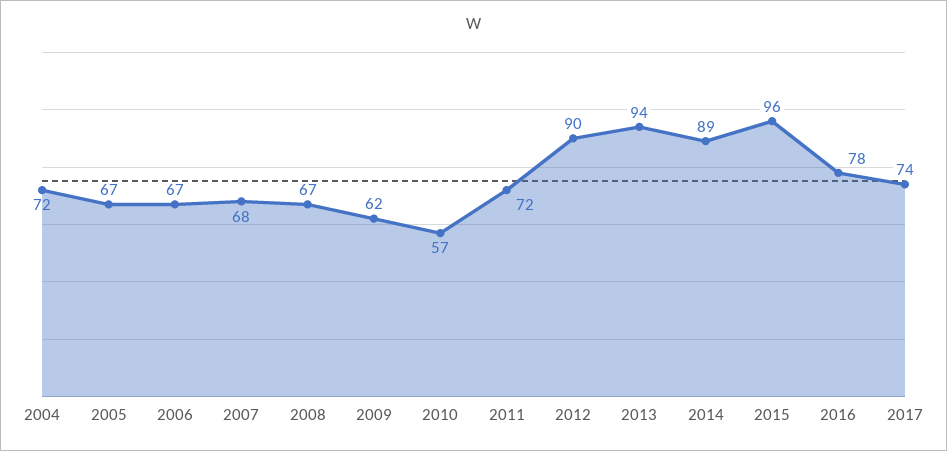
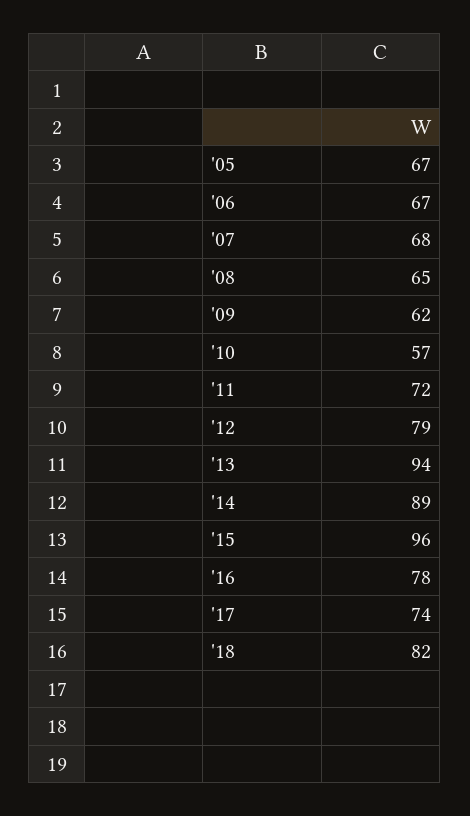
2004: 72 -> none
2008: 67 -> 65
2012: 90 -> 79
'18: none -> 82

